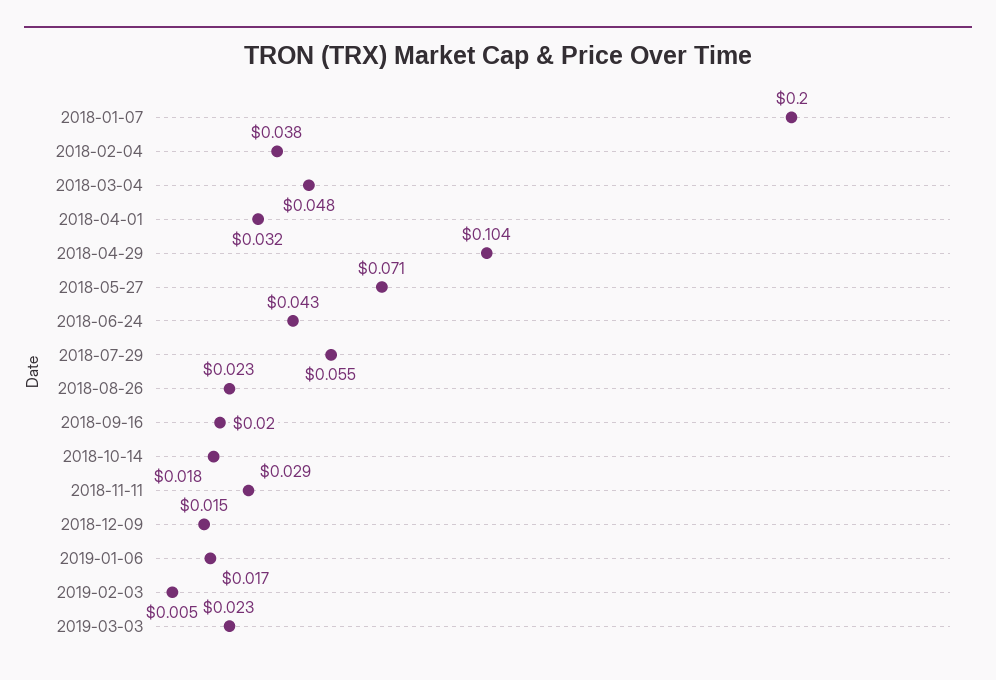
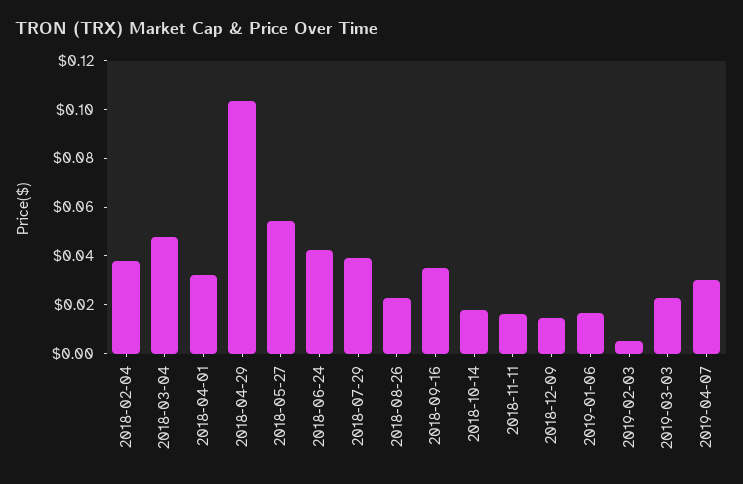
2018-01-07: 0.2 -> none
2018-05-27: 0.071 -> 0.055
2018-07-29: 0.055 -> 0.04
2018-09-16: 0.02 -> 0.035
2018-11-11: 0.029 -> 0.015
2019-04-07: none -> 0.03

